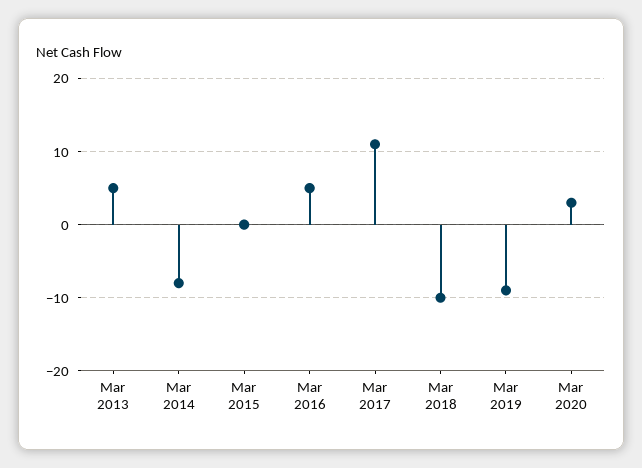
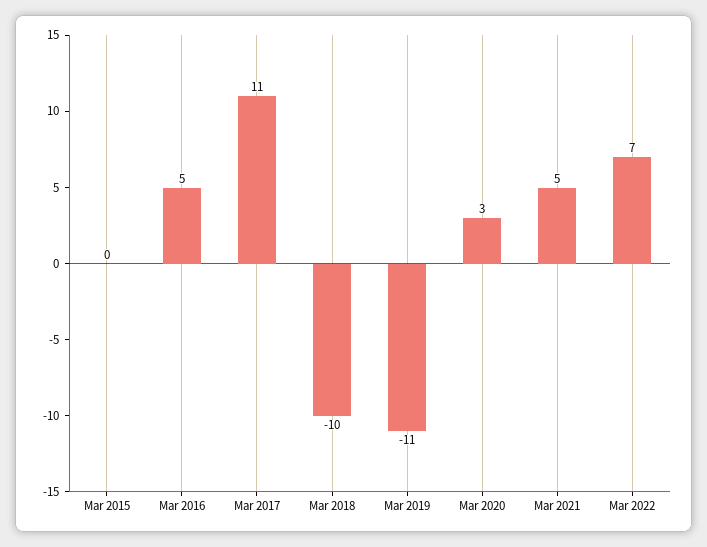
Mar 2013: 5 -> none
Mar 2014: -8 -> none
Mar 2019: -9 -> -11
Mar 2021: none -> 5
Mar 2022: none -> 7

